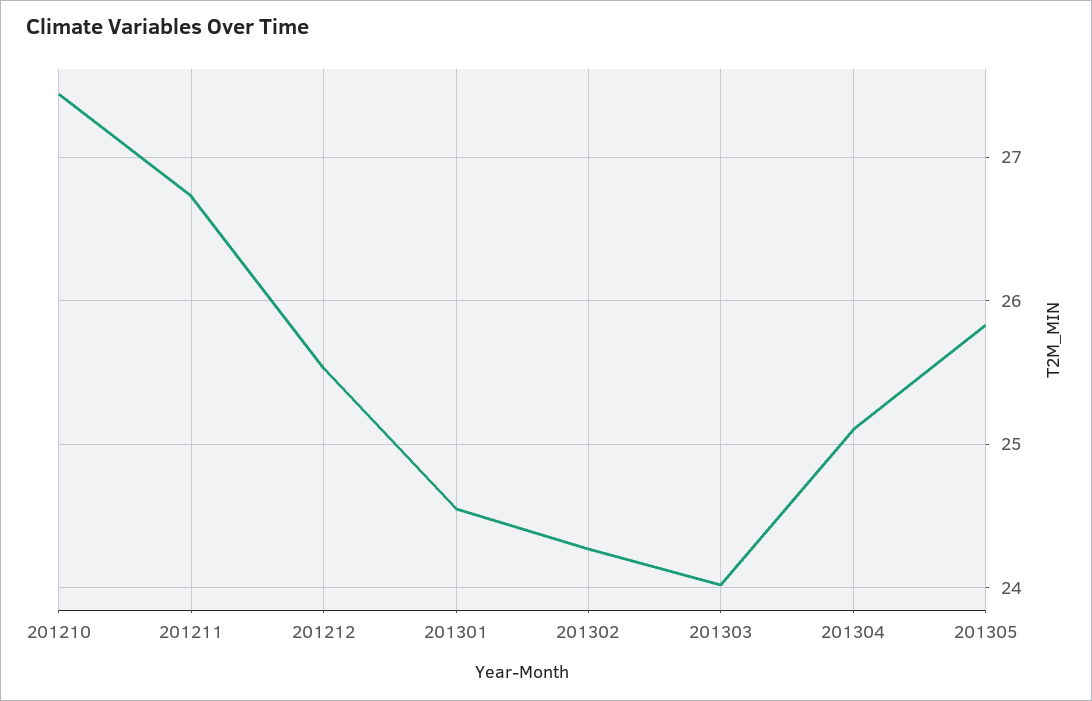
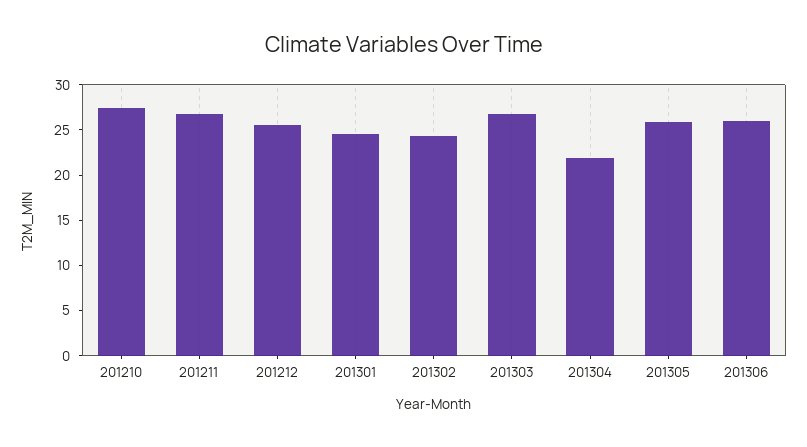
201303: 24 -> 27
201304: 25.1 -> 22
201306: none -> 26

